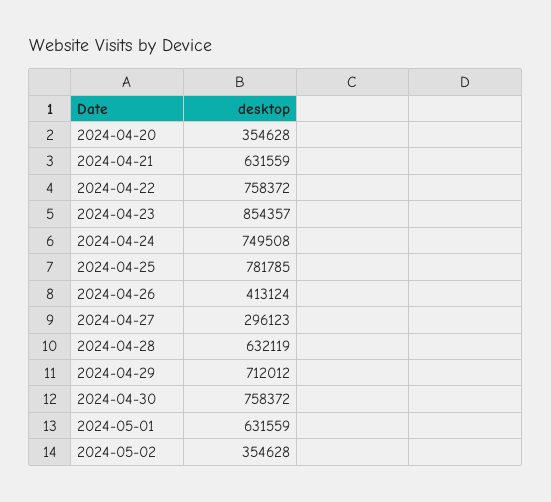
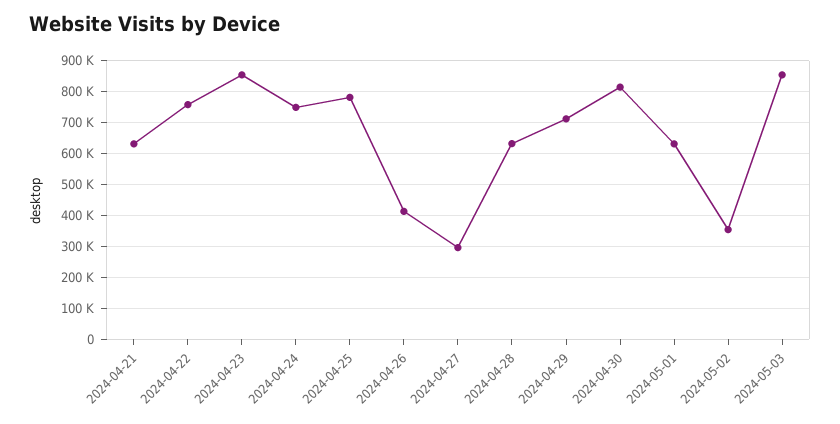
2024-04-20: 354628 -> none
2024-04-30: 758372 -> 820000
2024-05-03: none -> 860000

